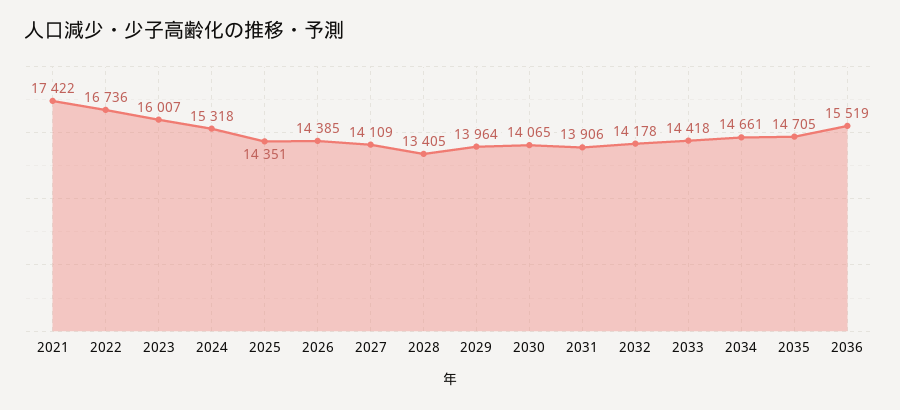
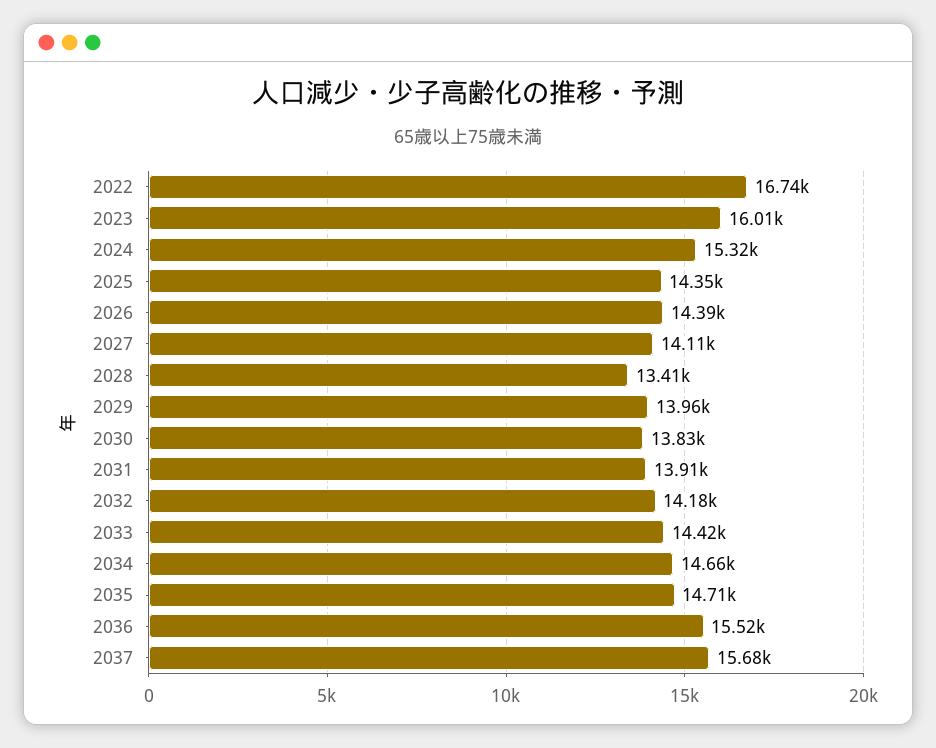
2021: 17422 -> none
2030: 14065 -> 13830
2037: none -> 15680

